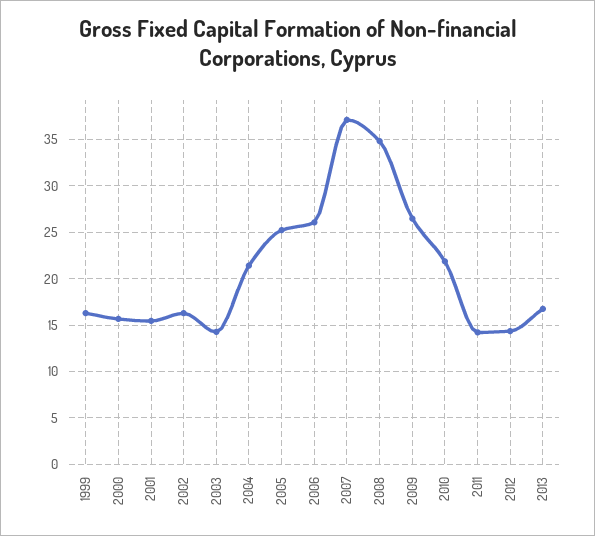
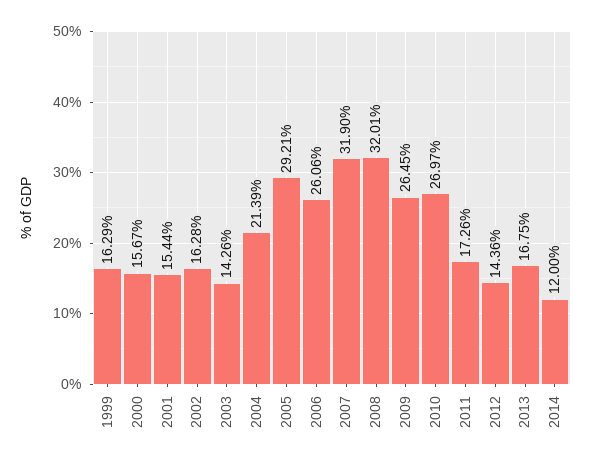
2005: 25 -> 29.21
2007: 37 -> 31.9
2008: 35 -> 32.01
2010: 22 -> 26.97
2011: 14 -> 17.26
2014: none -> 12

